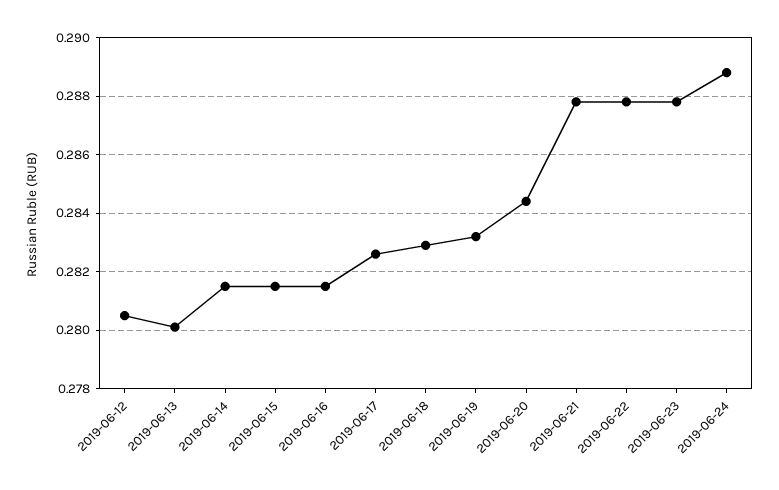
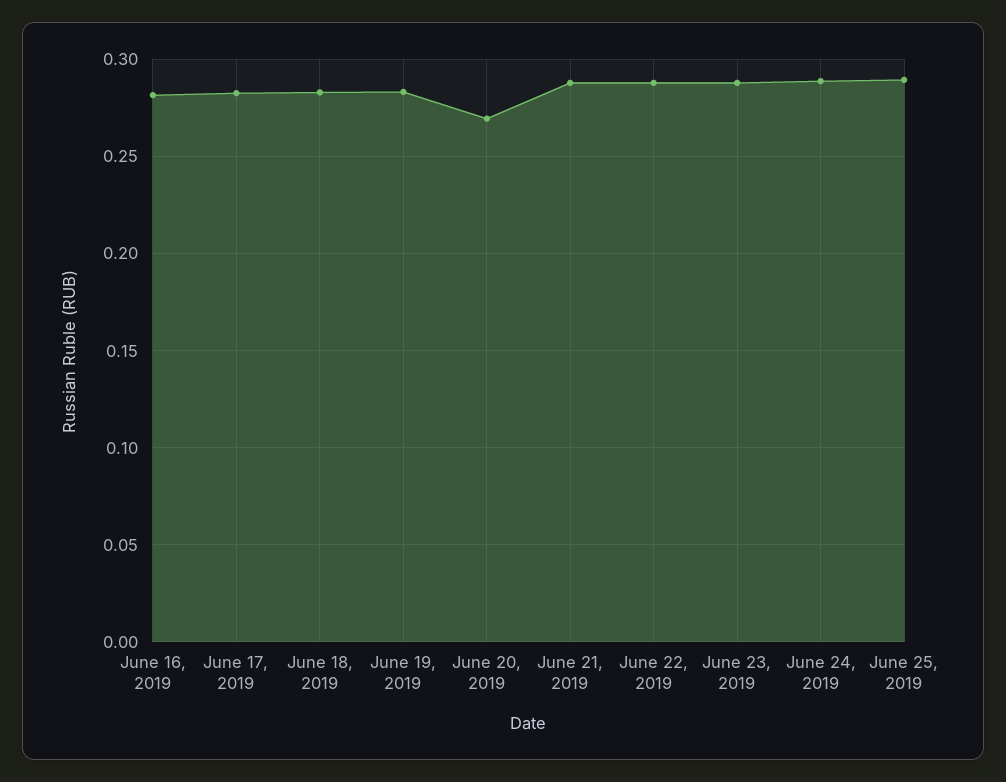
2019-06-12: 0.2805 -> none
2019-06-13: 0.28 -> none
2019-06-14: 0.2815 -> none
2019-06-15: 0.2815 -> none
2019-06-20: 0.2845 -> 0.27
June 25, 2019: none -> 0.29

